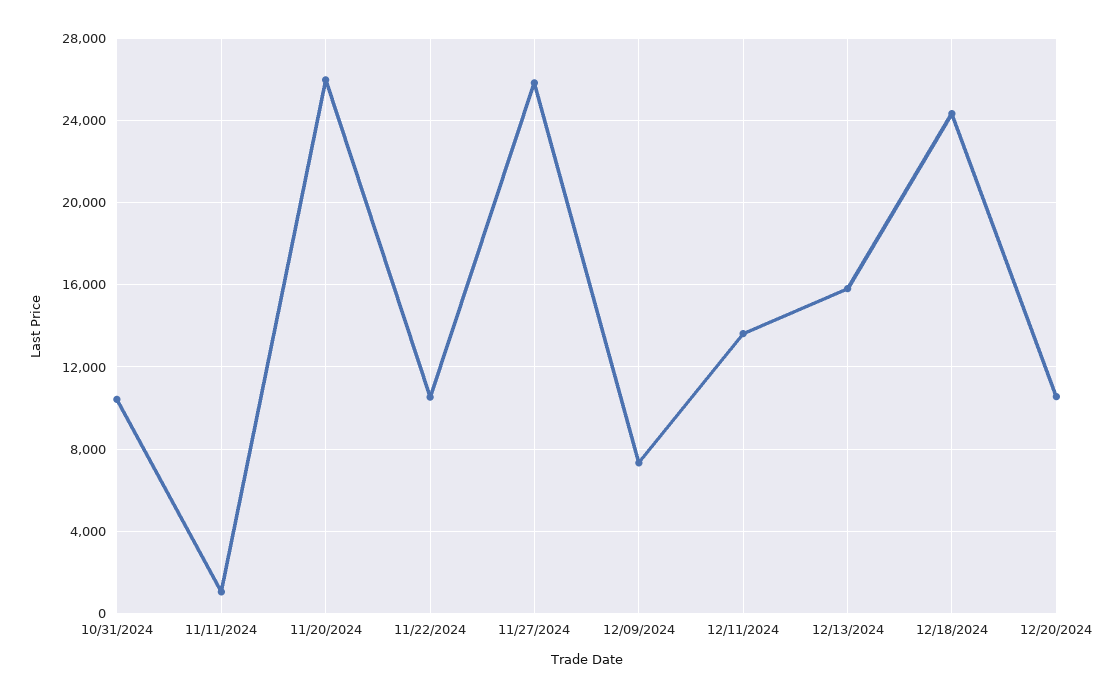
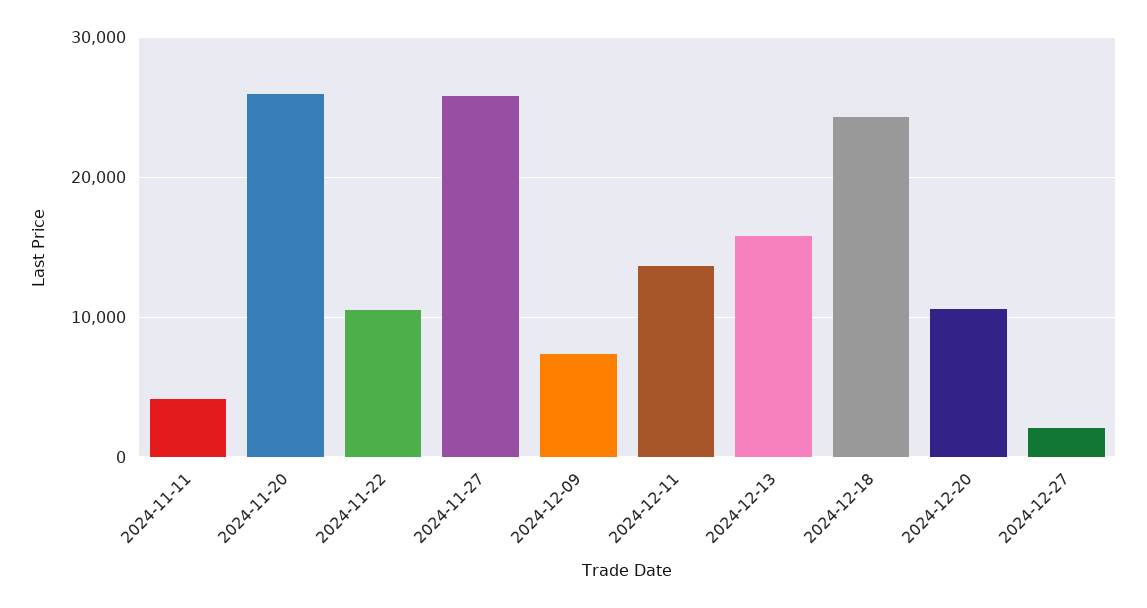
10/31/2024: 10500 -> none
11/11/2024: 1000 -> 4000
2024-12-27: none -> 2000

